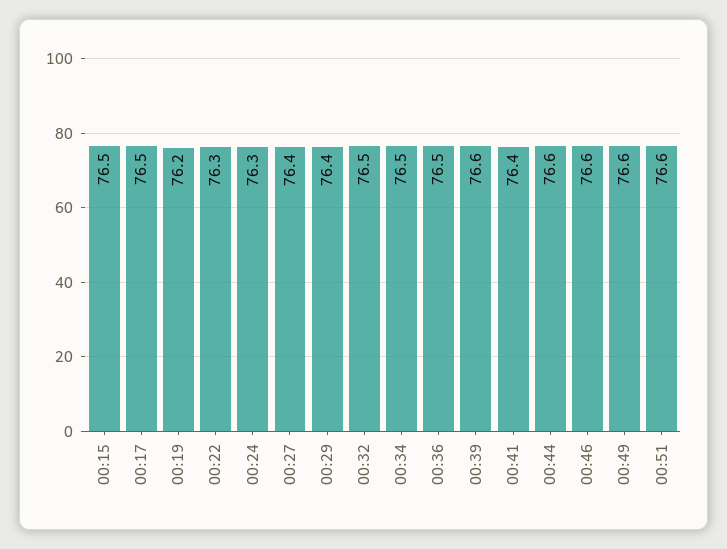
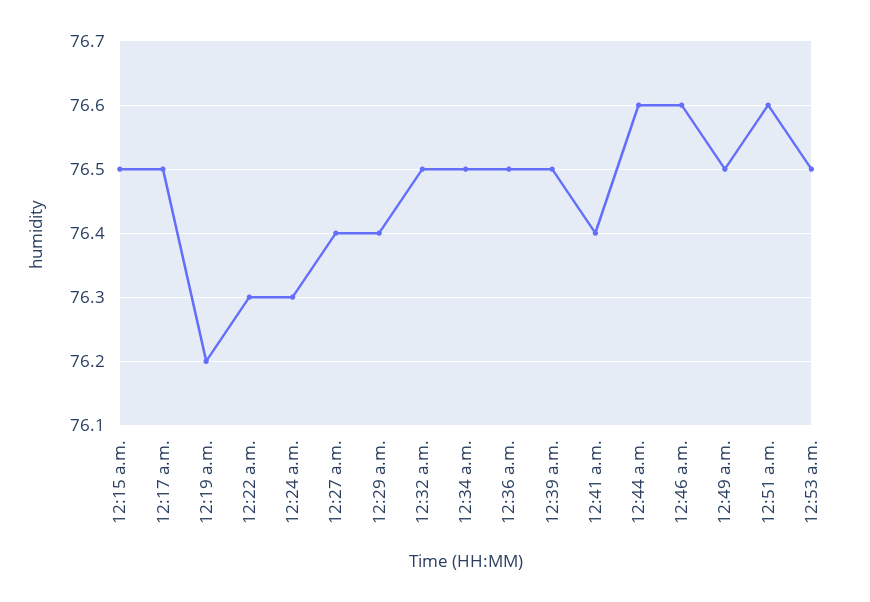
00:39: 76.6 -> 76.5
00:49: 76.6 -> 76.5
12:53 a.m.: none -> 76.5

